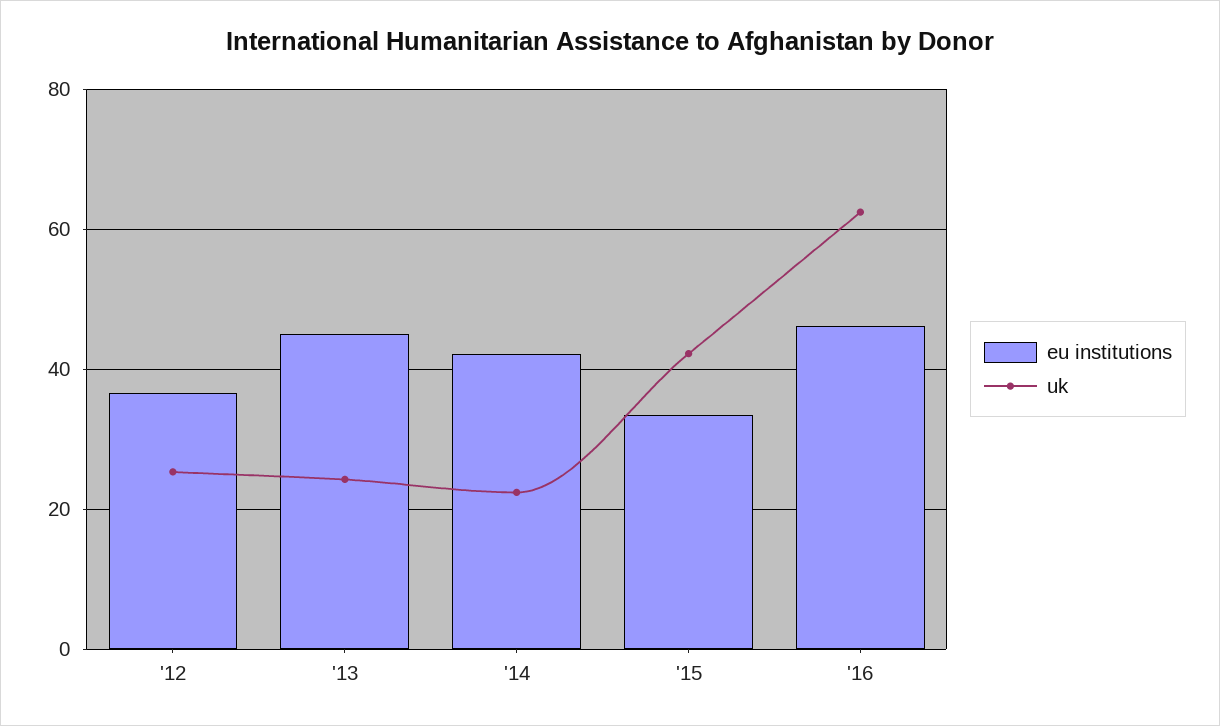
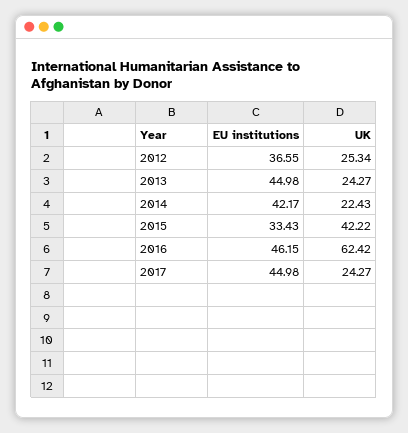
eu institutions, 2017: none -> 44.98
uk, 2017: none -> 24.27

